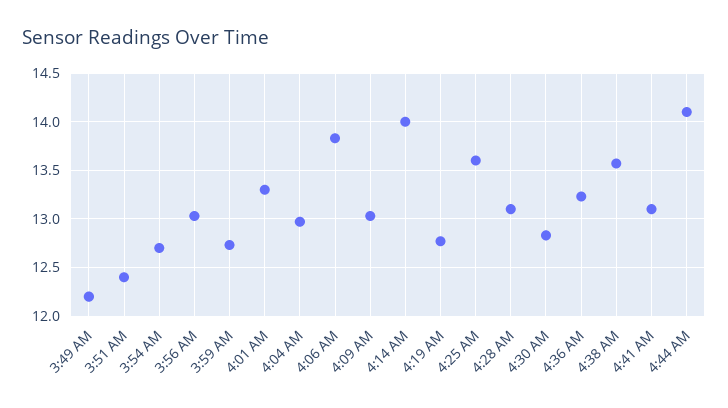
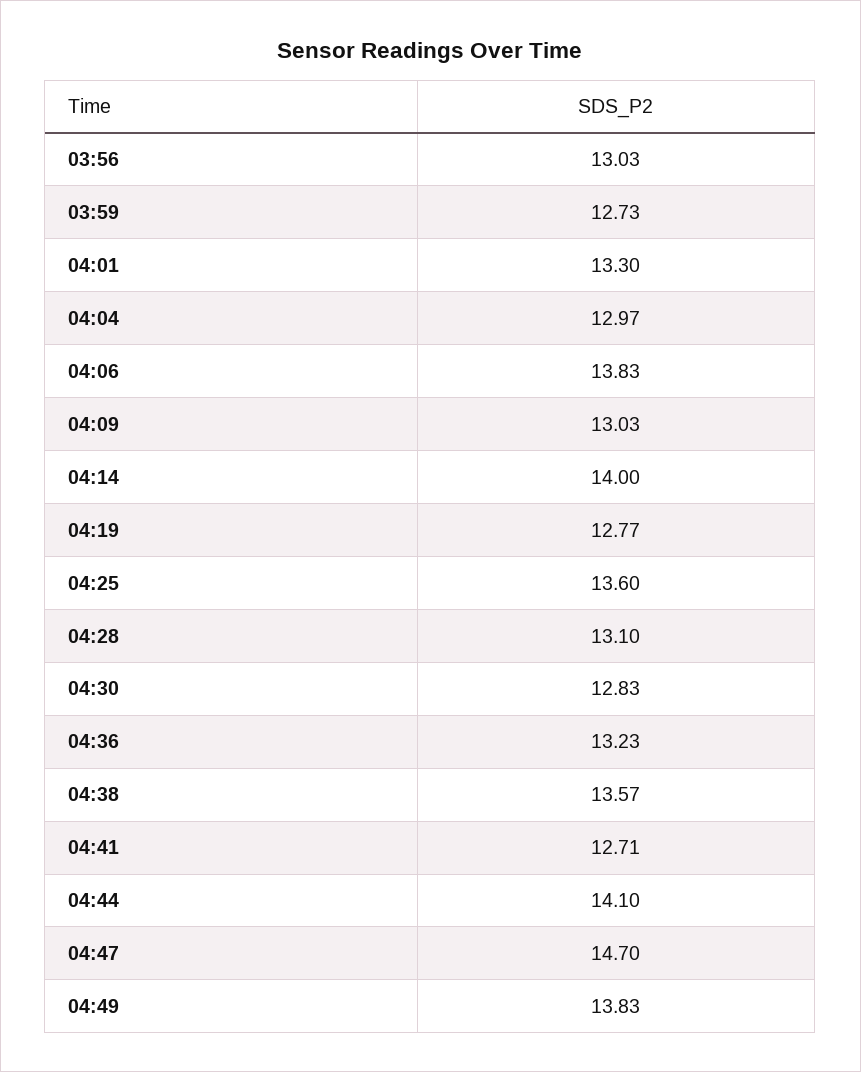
3:49 AM: 12.2 -> none
3:51 AM: 12.4 -> none
3:54 AM: 12.7 -> none
4:41 AM: 13.1 -> 12.71
04:47: none -> 14.7
04:49: none -> 13.83

